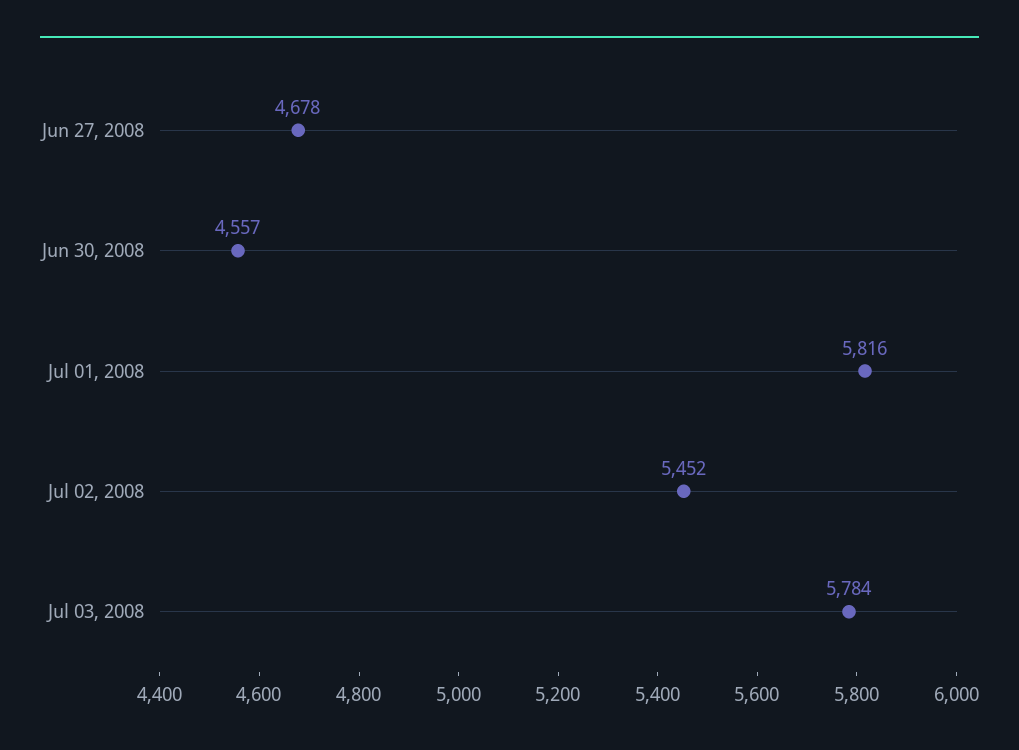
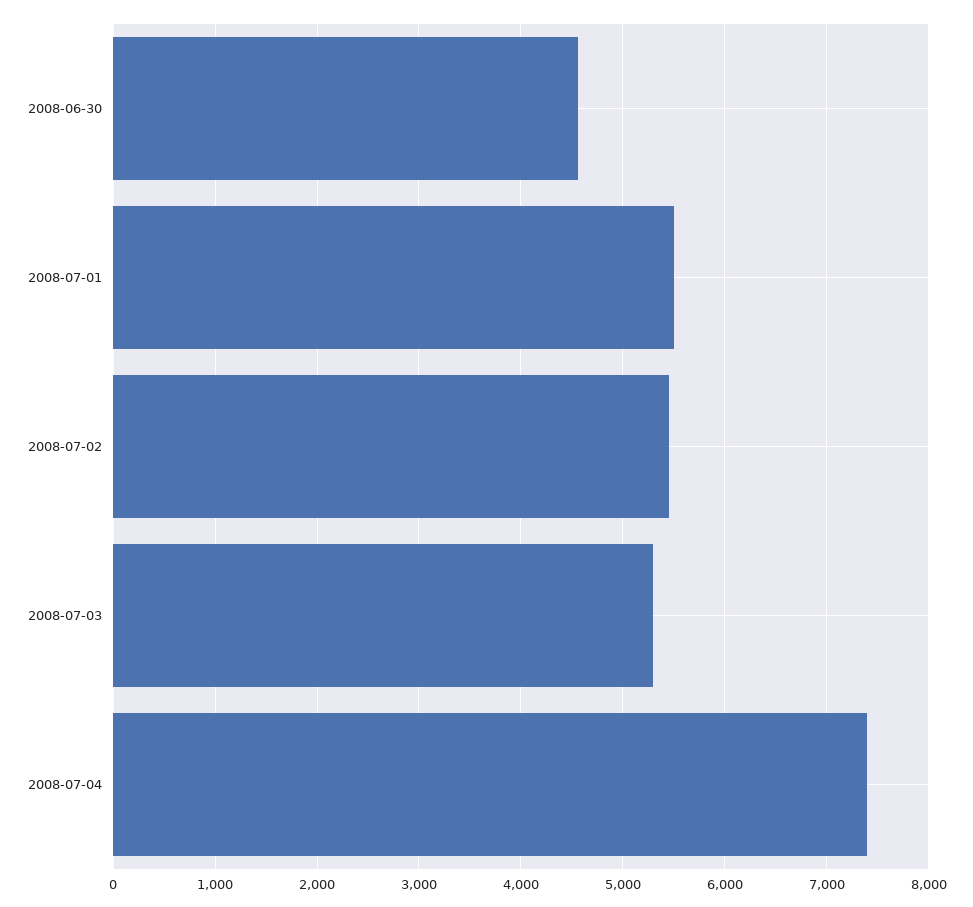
Jun 27, 2008: 4678 -> none
Jul 01, 2008: 5816 -> 5500
Jul 03, 2008: 5784 -> 5300
2008-07-04: none -> 7400

